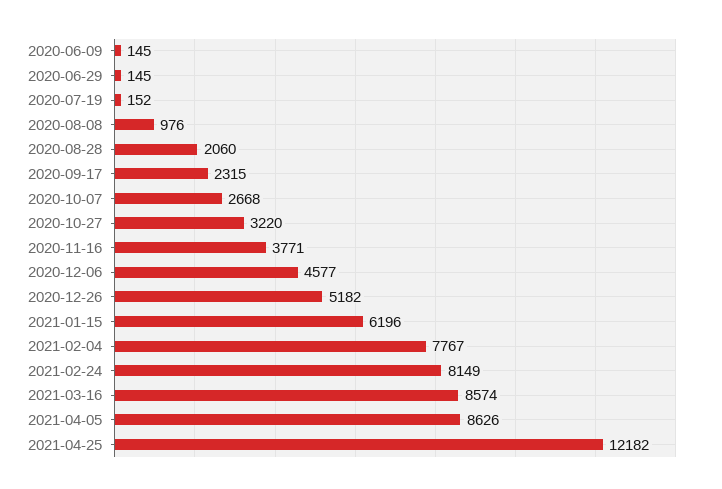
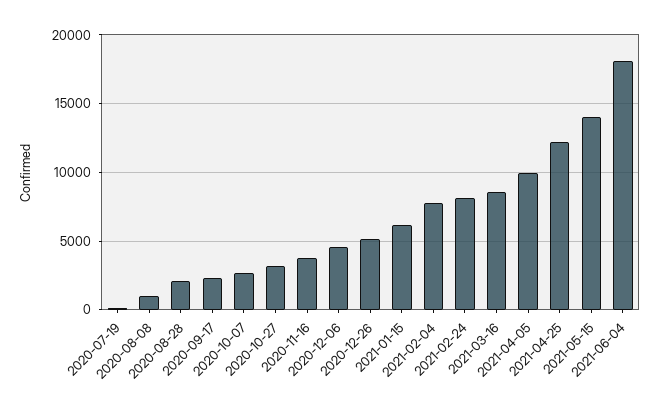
2020-06-09: 145 -> none
2020-06-29: 145 -> none
2021-04-05: 8626 -> 10000
2021-05-15: none -> 14000
2021-06-04: none -> 18000

